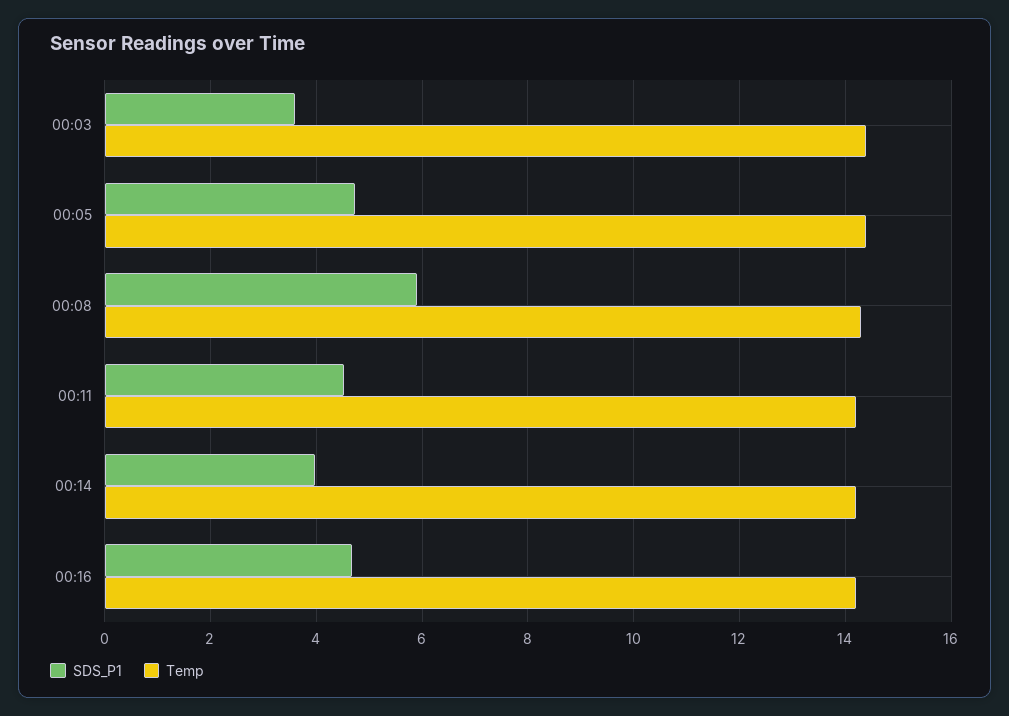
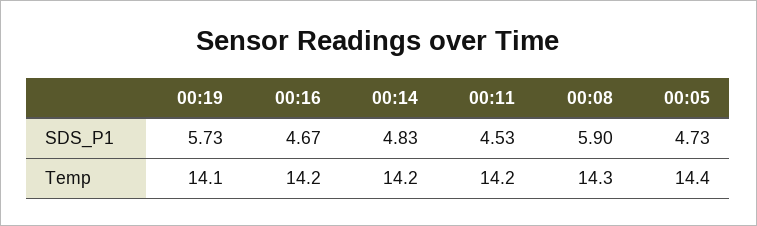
SDS_P1, 00:03: 3.6 -> none
Temp, 00:03: 14.4 -> none
SDS_P1, 00:14: 4 -> 4.83
SDS_P1, 00:19: none -> 5.73
Temp, 00:19: none -> 14.1

